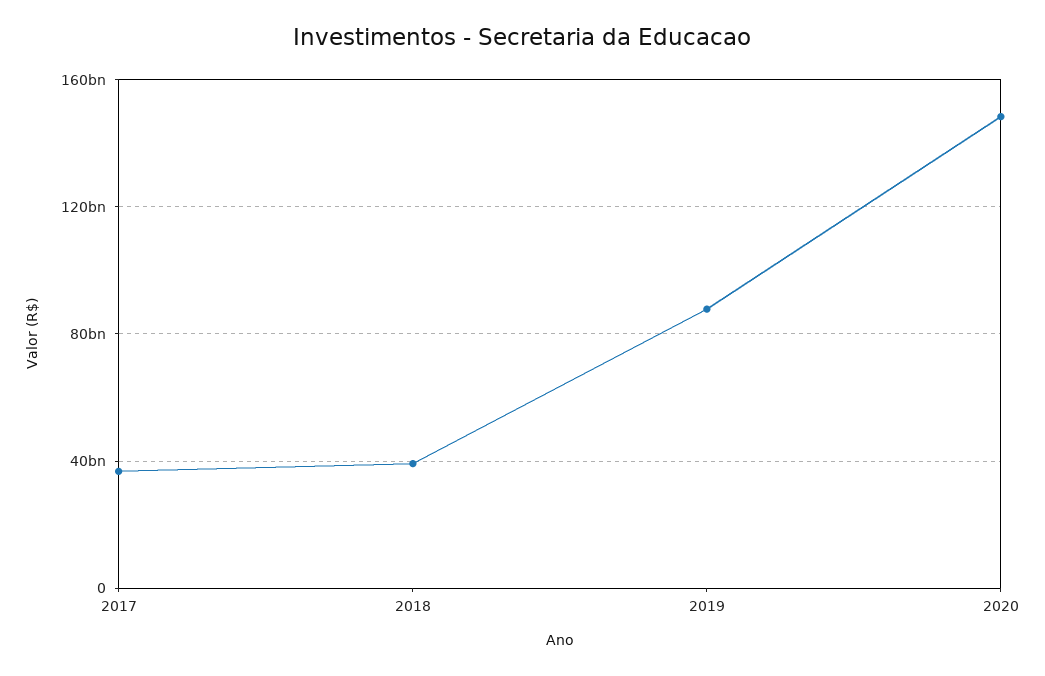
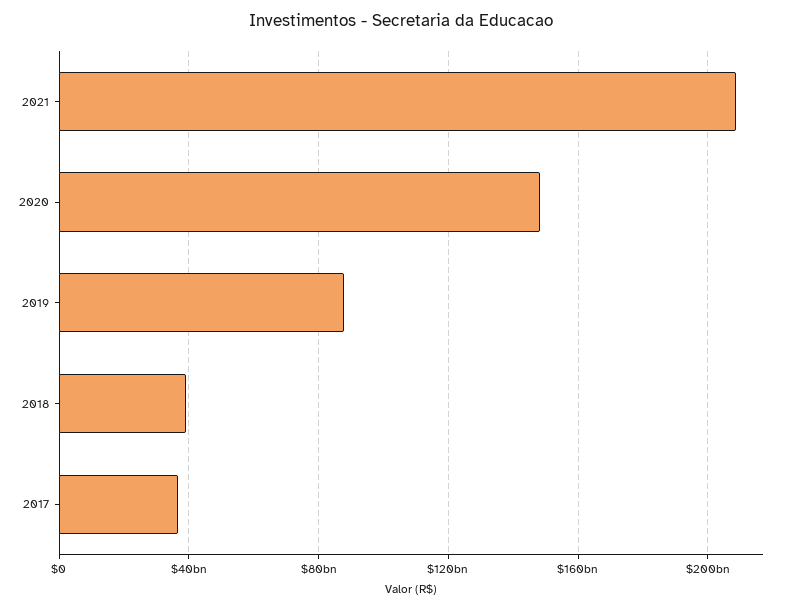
2021: none -> 210000000000

